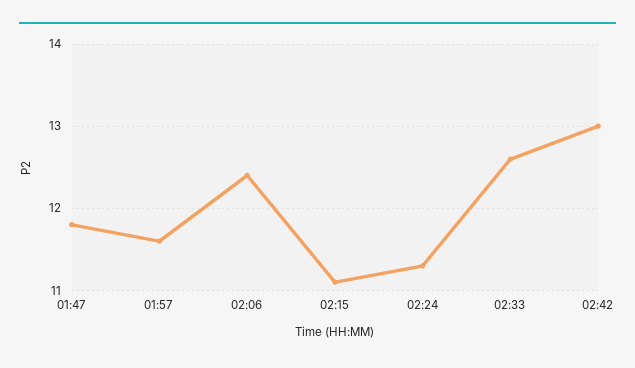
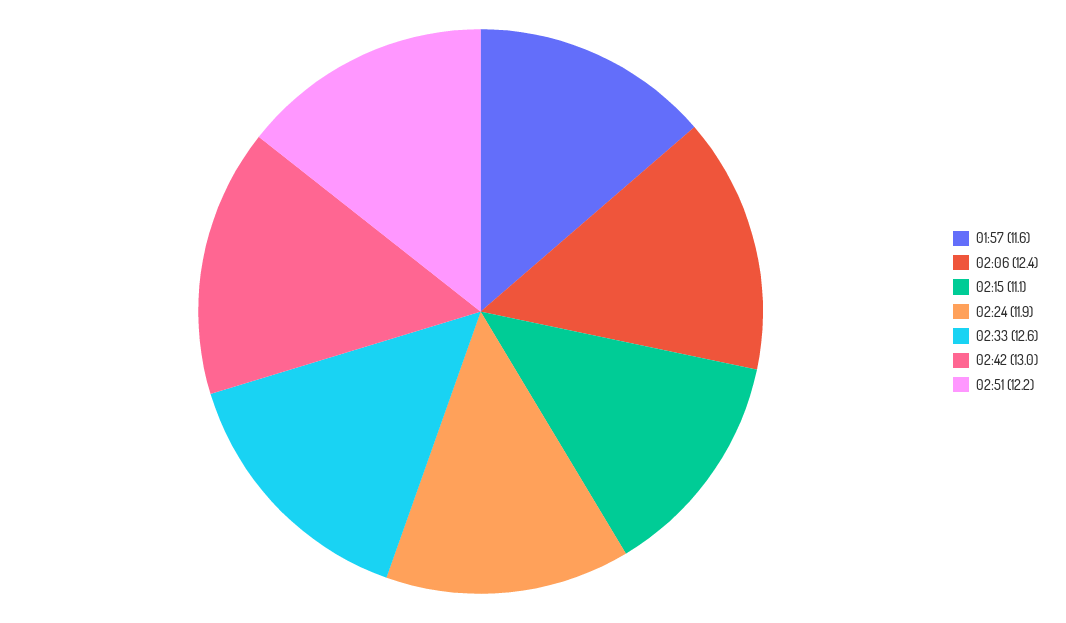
01:47: 11.8 -> none
02:24: 11.3 -> 11.9
02:51: none -> 12.2

